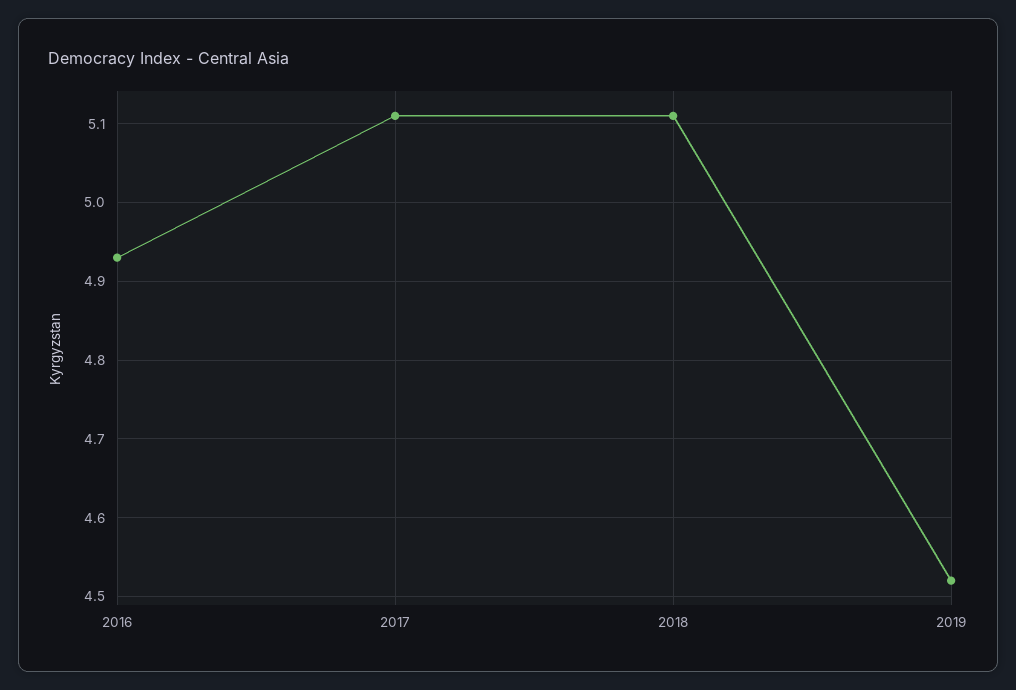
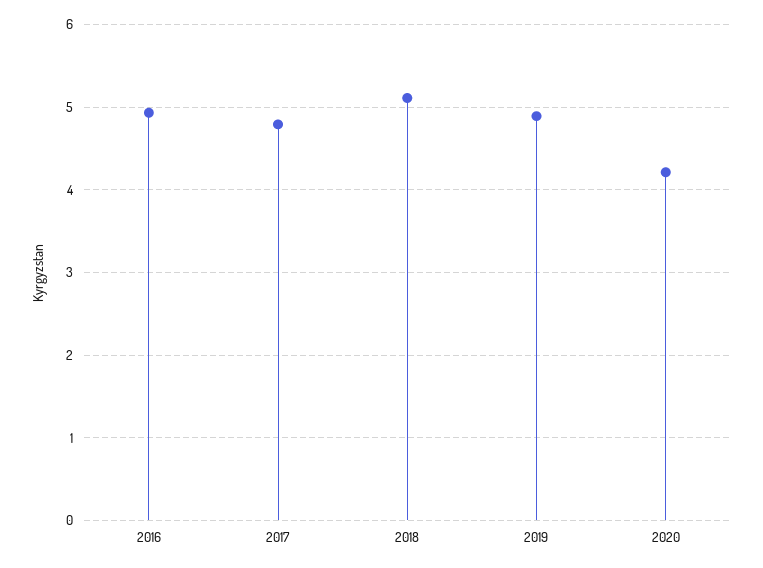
2017: 5.11 -> 4.8
2019: 4.52 -> 4.9
2020: none -> 4.2

